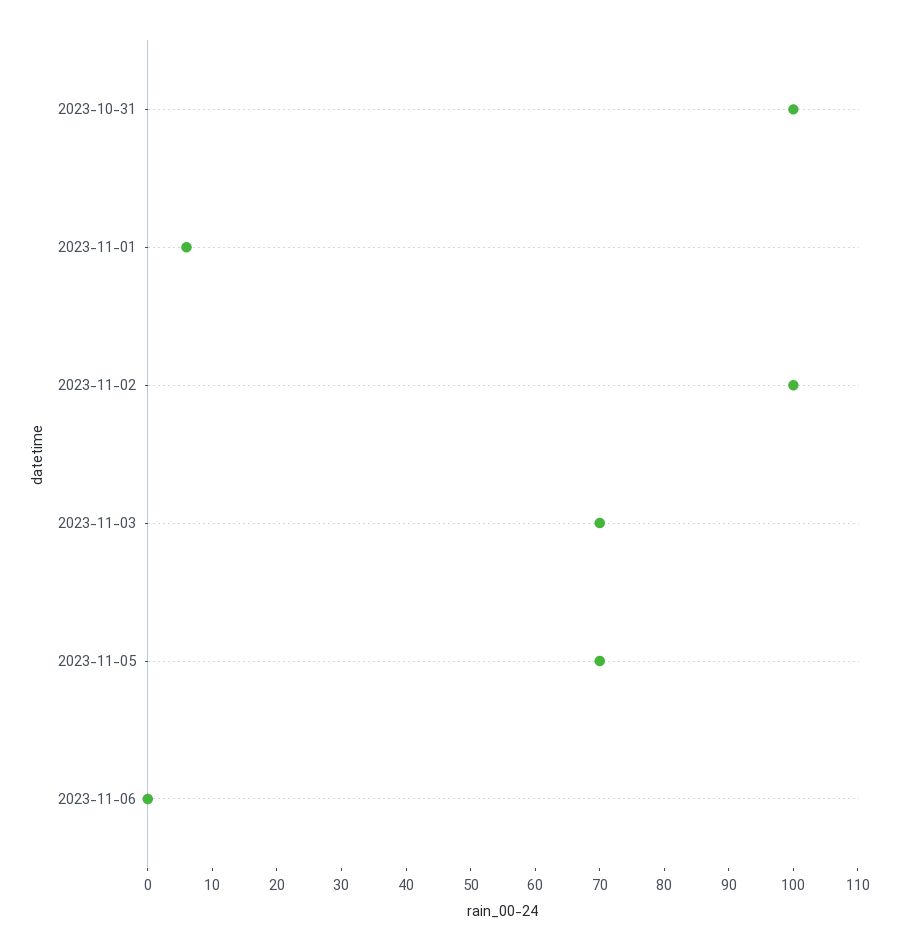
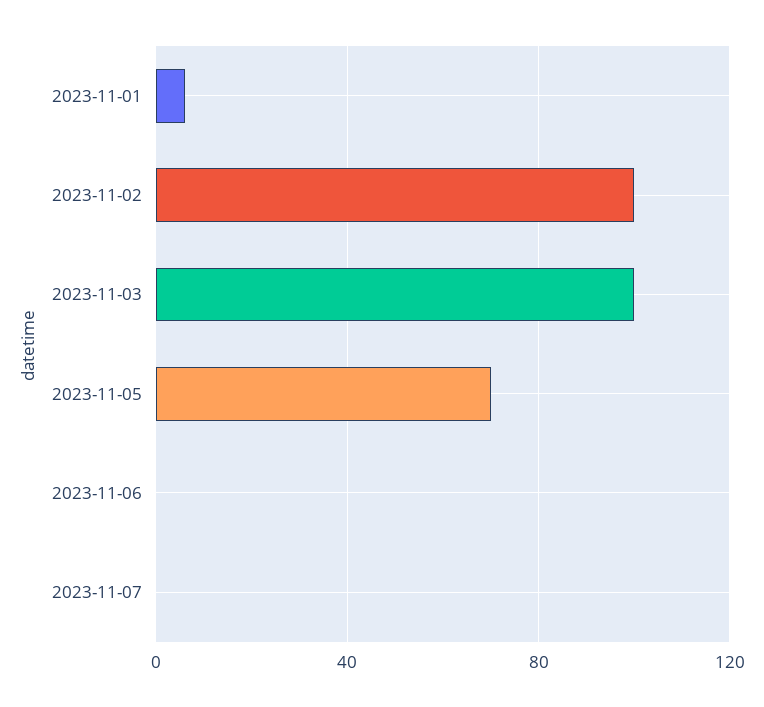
2023-10-31: 100 -> none
2023-11-03: 70 -> 100
2023-11-07: none -> 0

